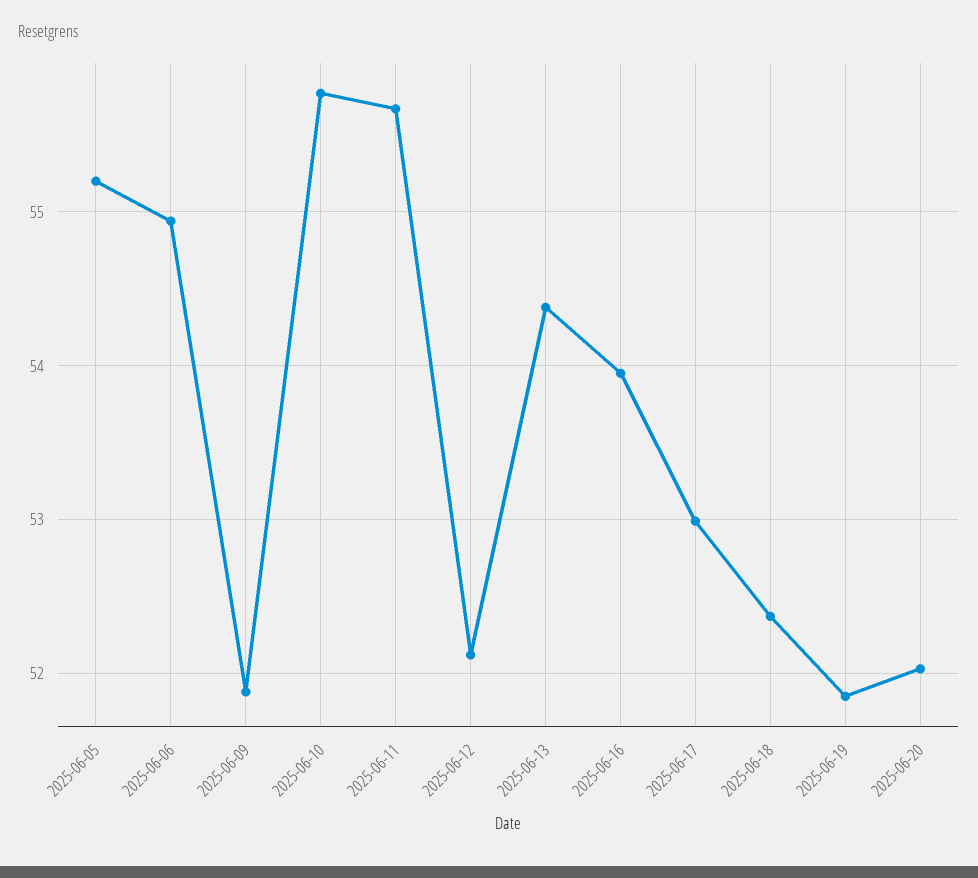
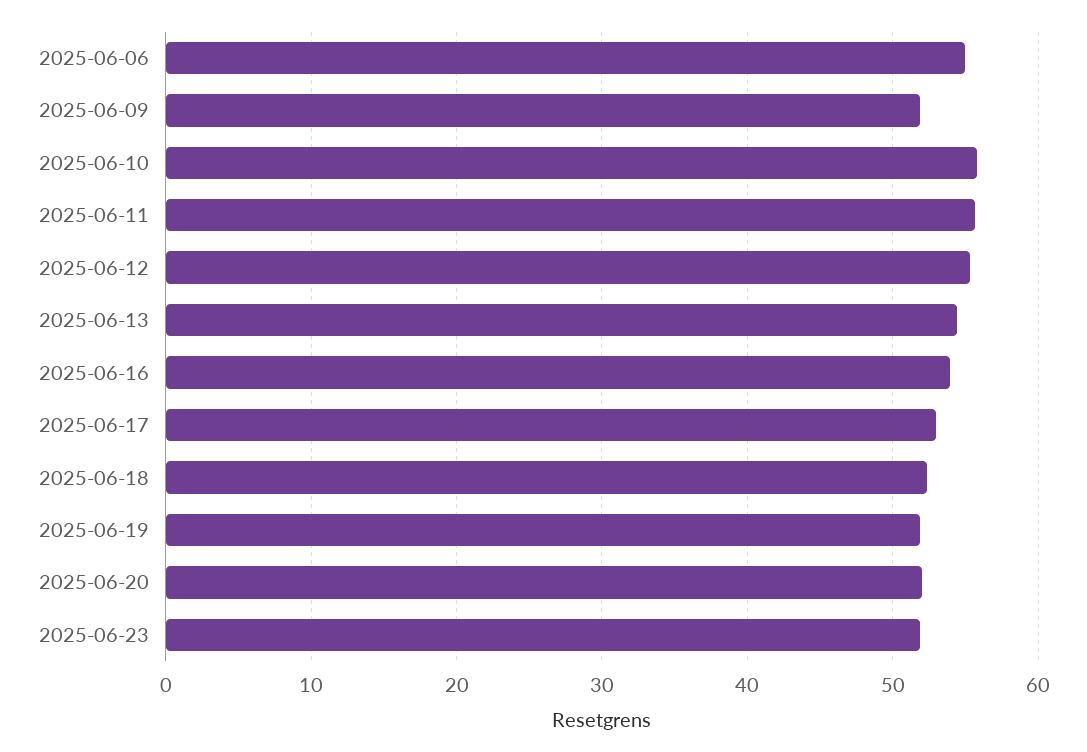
2025-06-05: 55.2 -> none
2025-06-12: 52.1 -> 55
2025-06-23: none -> 52

